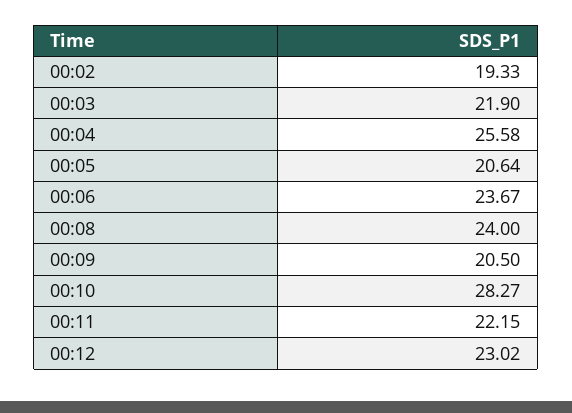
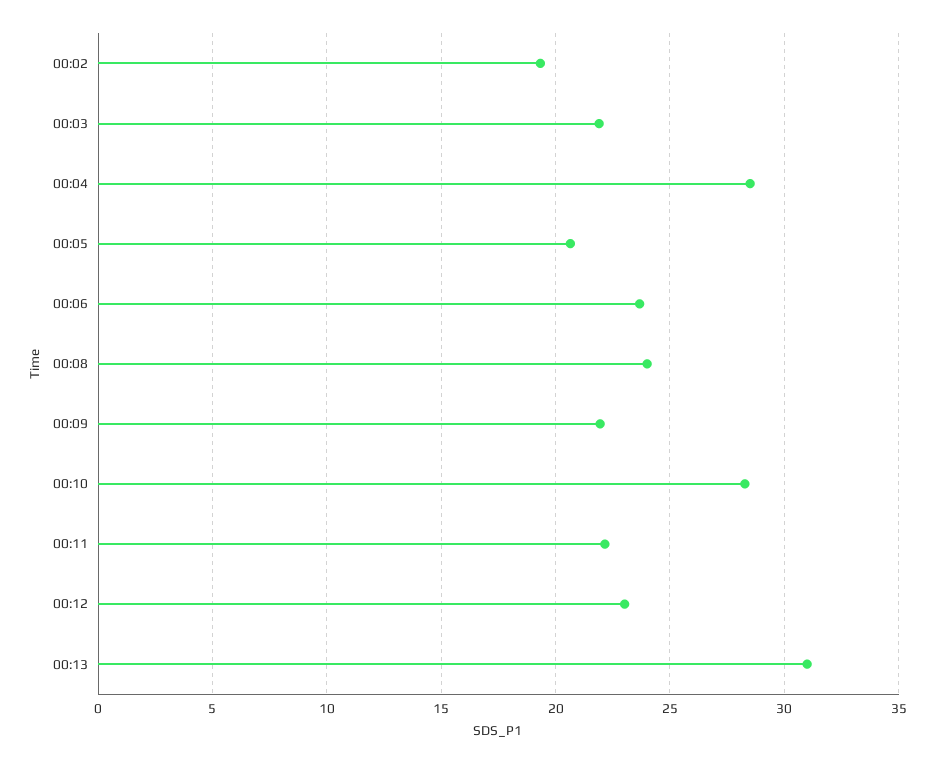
00:04: 25.58 -> 28.5
00:09: 20.5 -> 22
00:13: none -> 31

